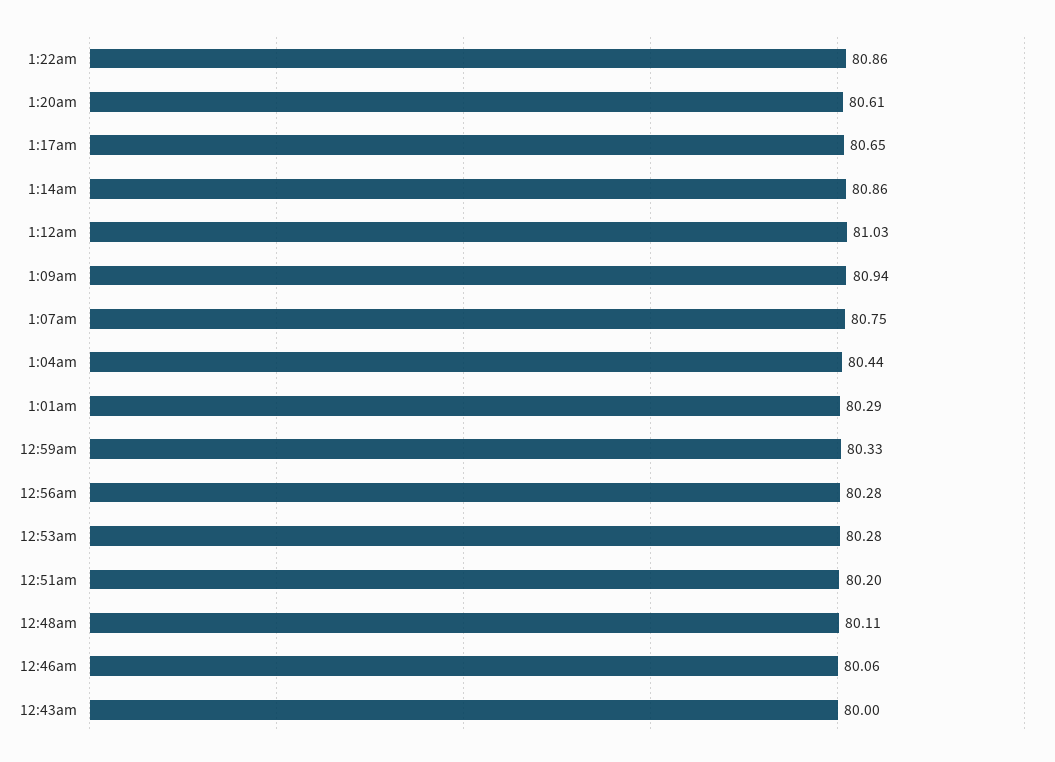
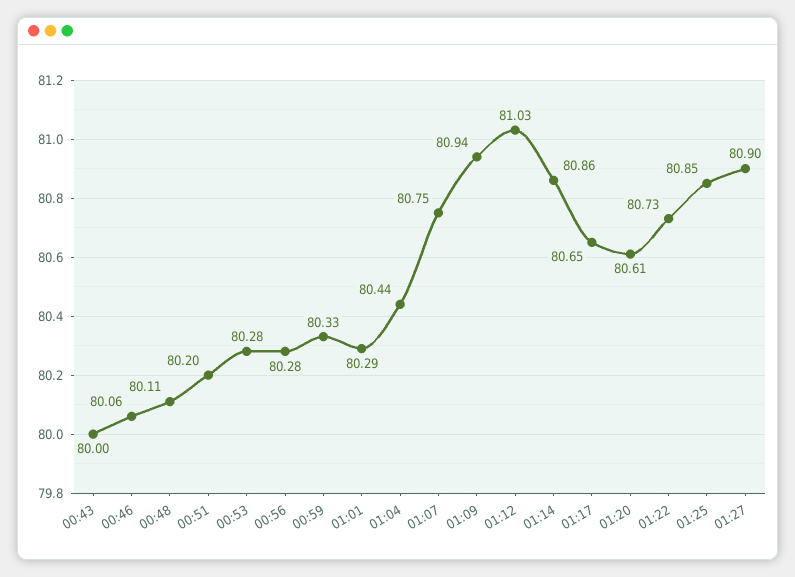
1:22am: 80.86 -> 80.73
01:25: none -> 80.85
01:27: none -> 80.9

